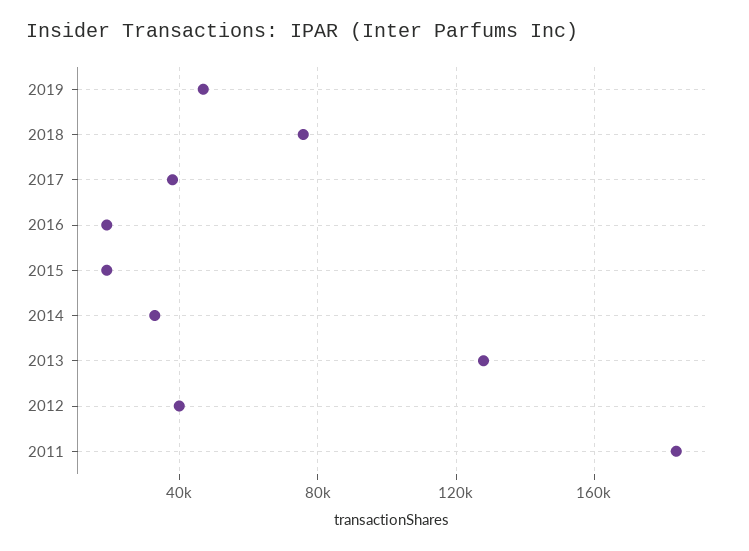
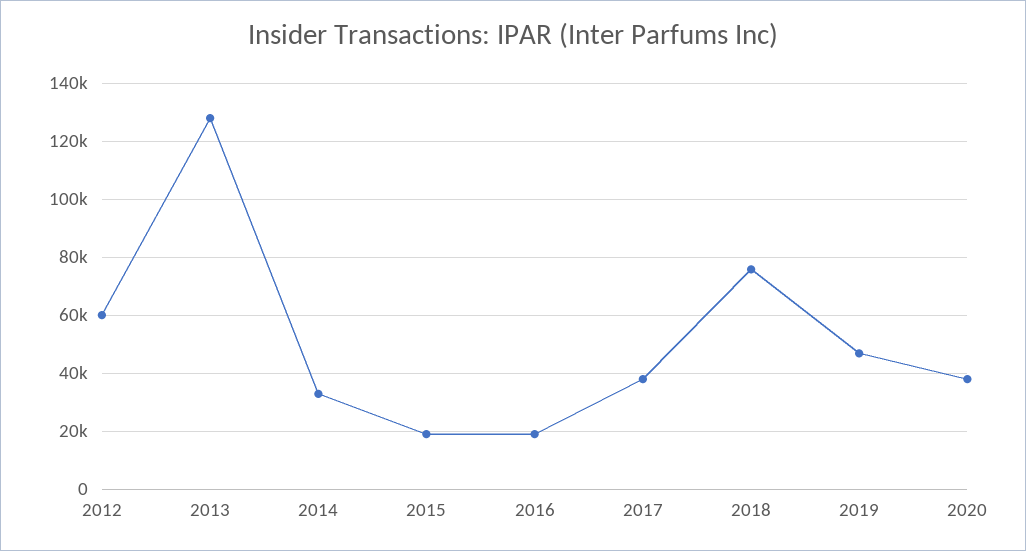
2012: 40000 -> 60000
2011: 185000 -> none
2020: none -> 37500

